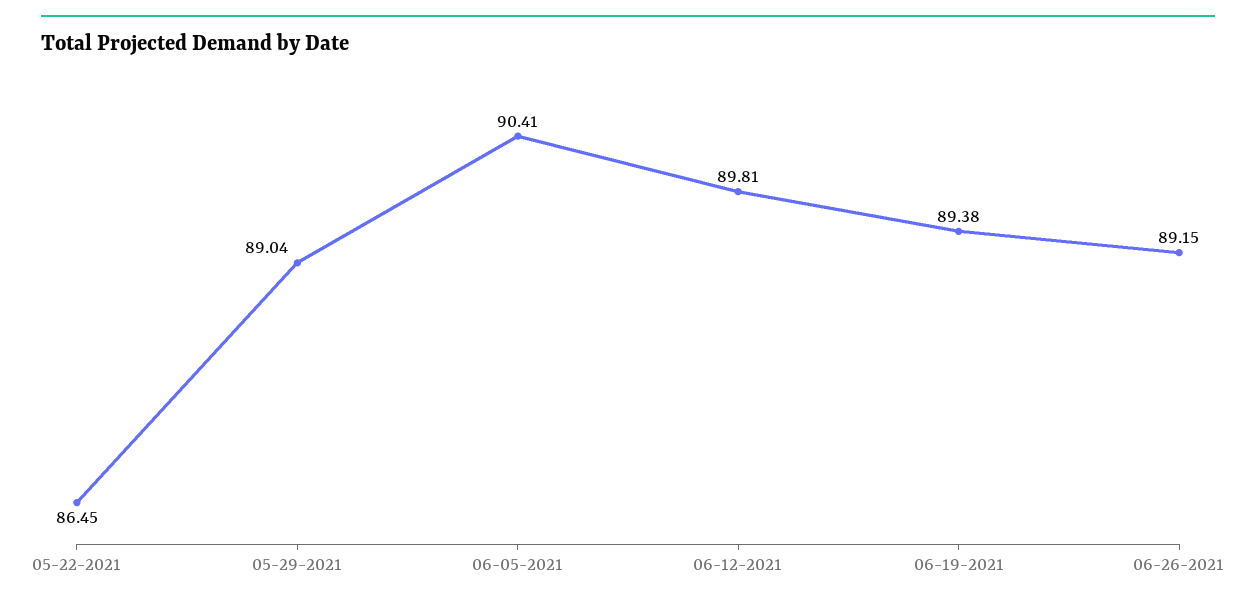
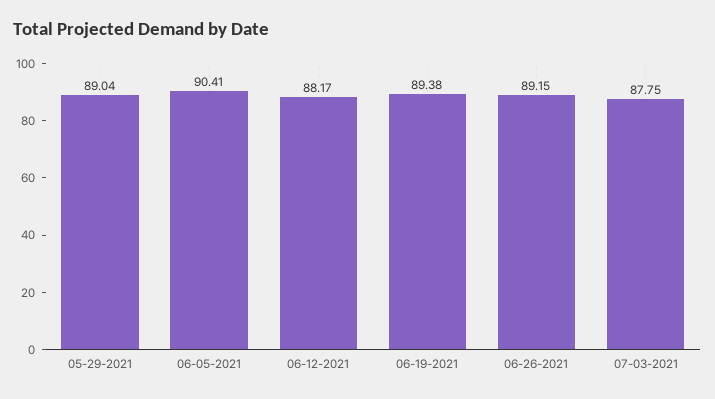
05-22-2021: 86.45 -> none
06-12-2021: 89.81 -> 88.17
07-03-2021: none -> 87.75

